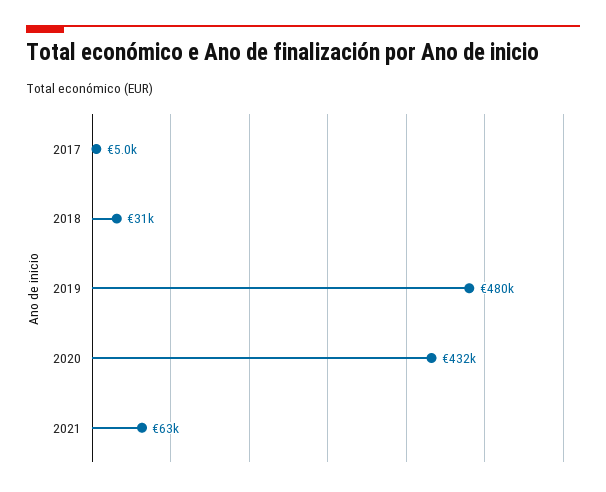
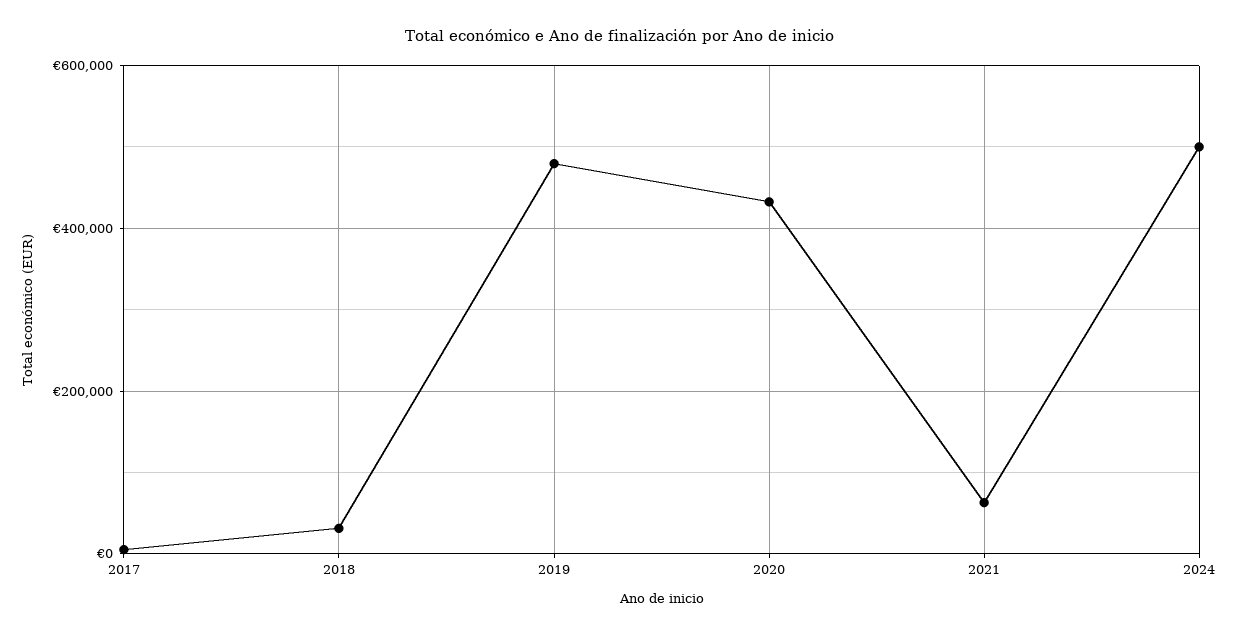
2024: none -> 500000

